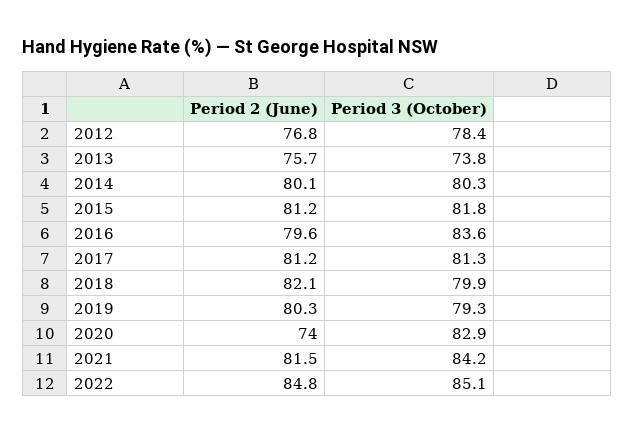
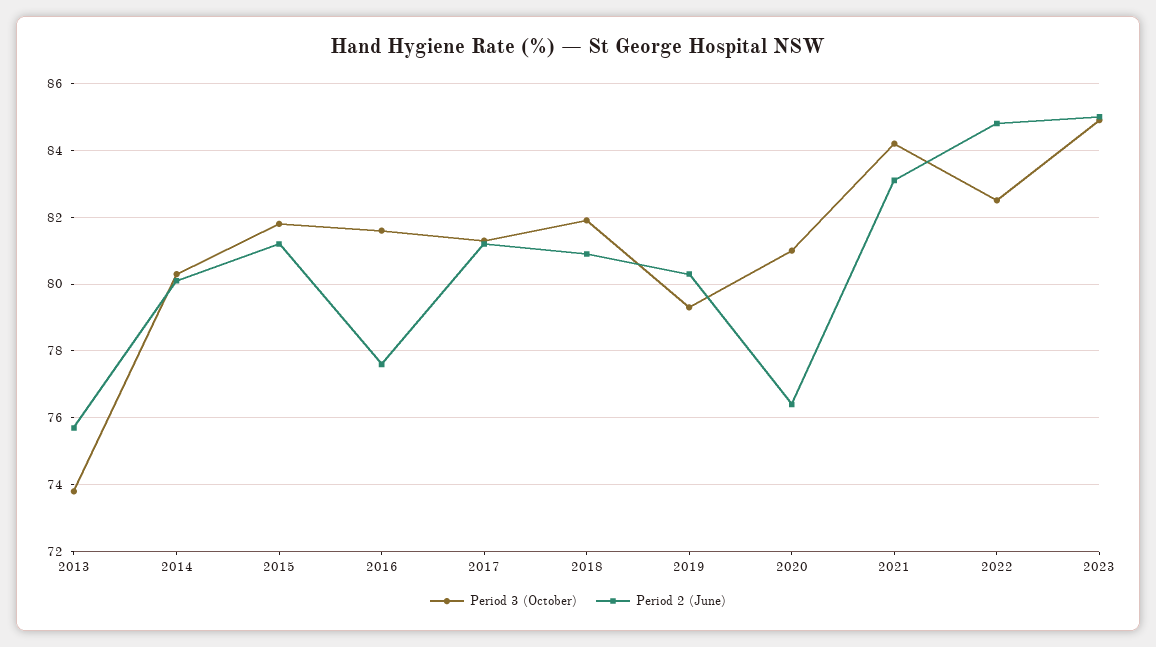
Period 2 (June), 2012: 76.8 -> none
Period 3 (October), 2012: 78.4 -> none
Period 2 (June), 2016: 79.6 -> 77.5
Period 3 (October), 2016: 83.6 -> 81.5
Period 2 (June), 2018: 82.1 -> 81
Period 3 (October), 2018: 79.9 -> 82
Period 2 (June), 2020: 74 -> 76.5
Period 3 (October), 2020: 82.9 -> 81
Period 2 (June), 2021: 81.5 -> 83
Period 3 (October), 2022: 85.1 -> 82.5
Period 3 (October), 2023: none -> 85
Period 2 (June), 2023: none -> 85

